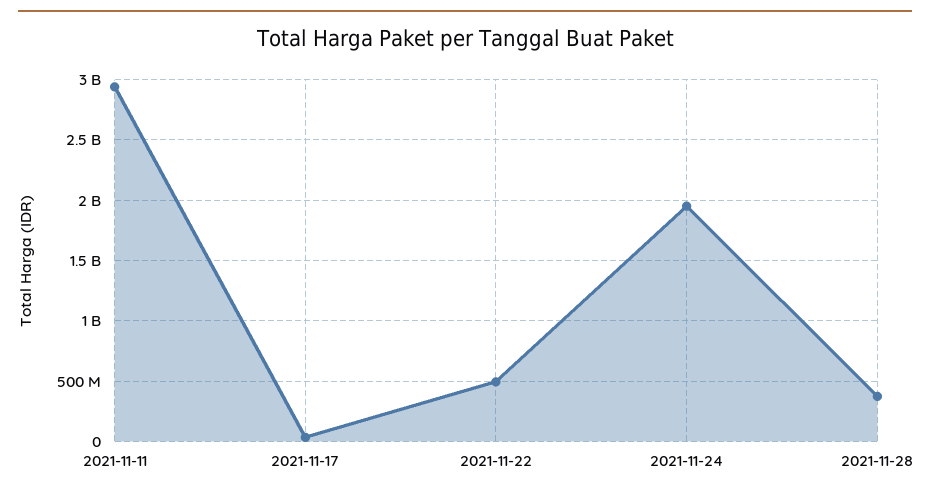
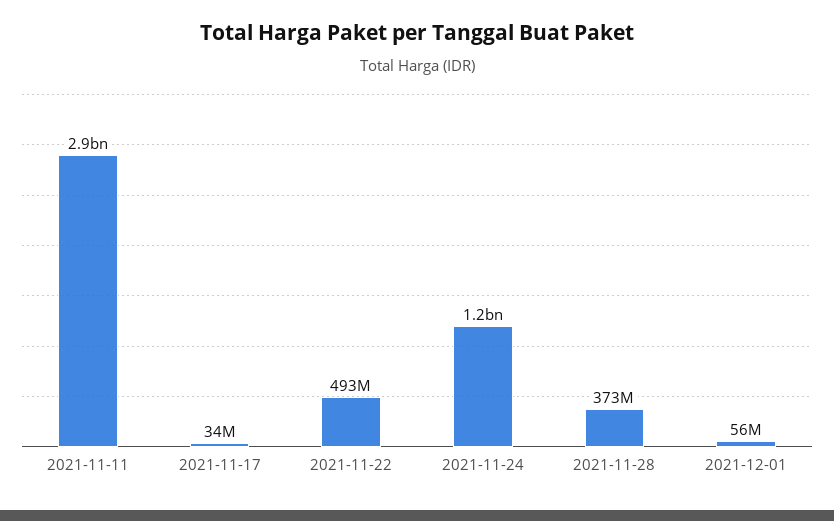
2021-11-24: 1950000000 -> 1200000000
2021-12-01: none -> 56000000

